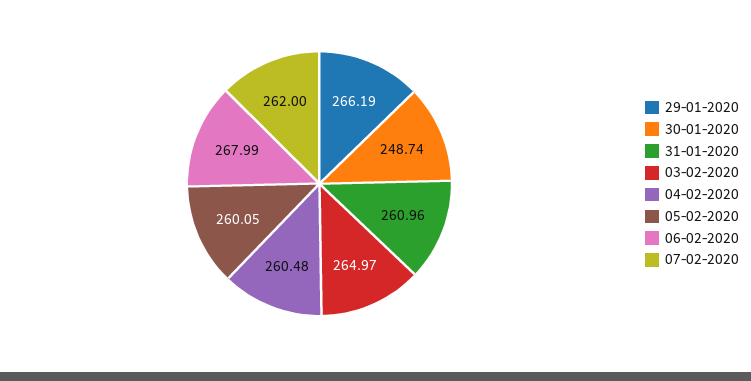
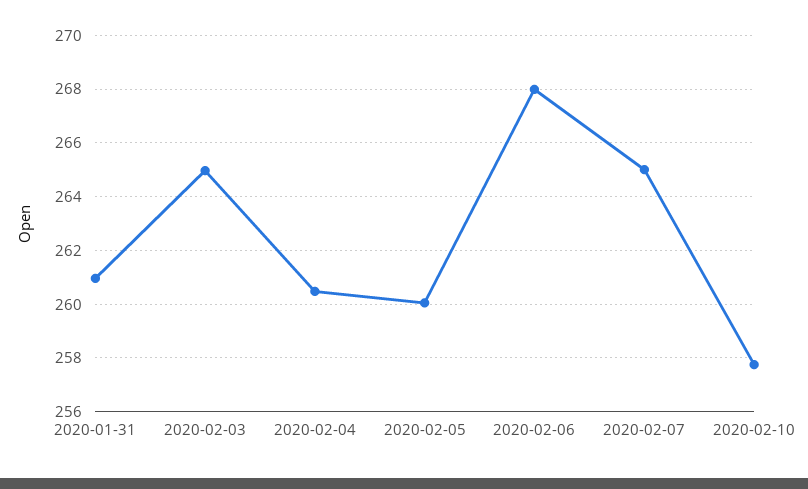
29-01-2020: 266.19 -> none
30-01-2020: 248.74 -> none
07-02-2020: 262 -> 265
2020-02-10: none -> 257.75

